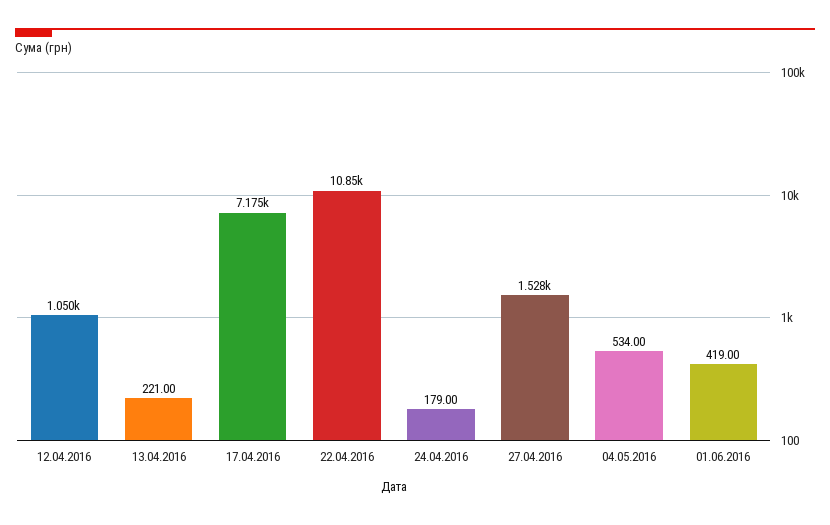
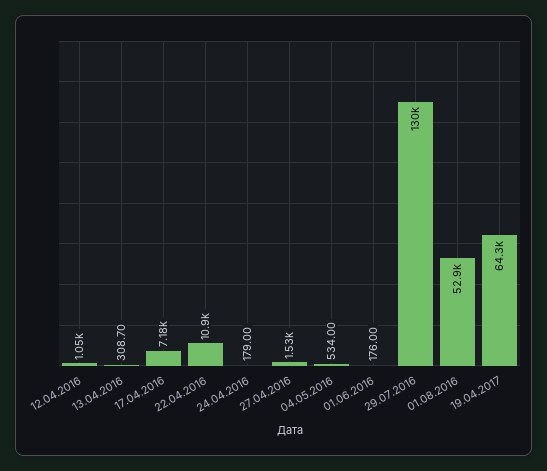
13.04.2016: 221 -> 308.7
01.06.2016: 419 -> 176
29.07.2016: none -> 130000
01.08.2016: none -> 52900
19.04.2017: none -> 64300

